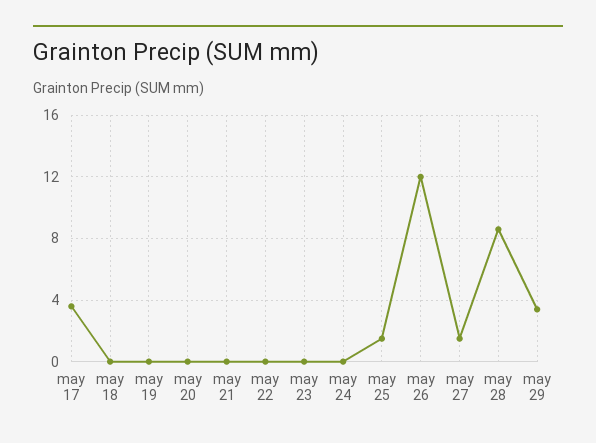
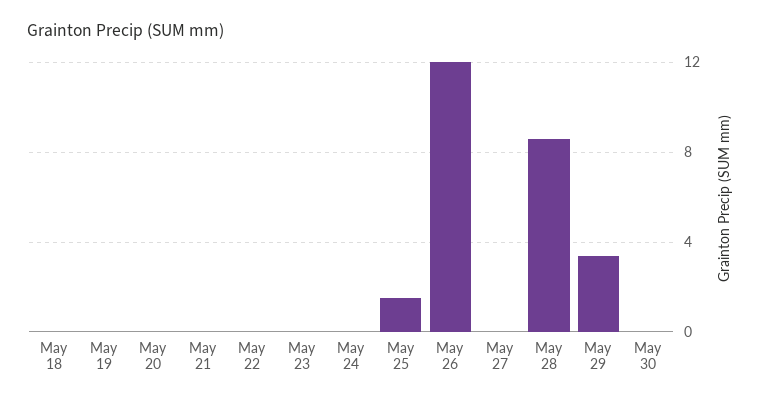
may 17: 3.5 -> none
may 27: 1.5 -> 0
May 30: none -> 0

